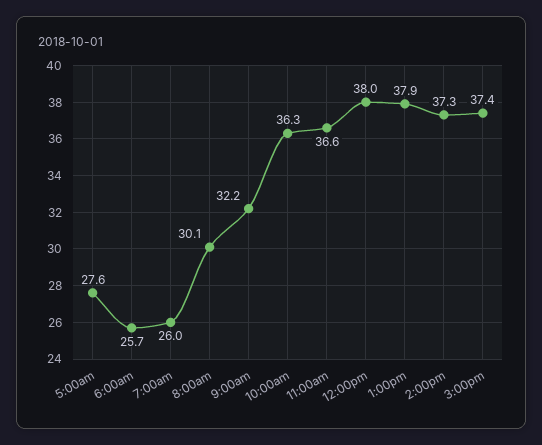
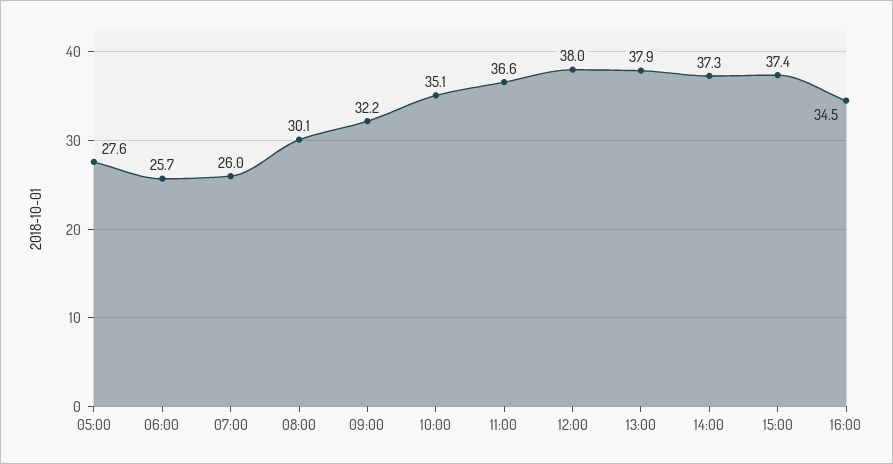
10:00am: 36.3 -> 35.1
16:00: none -> 34.5

